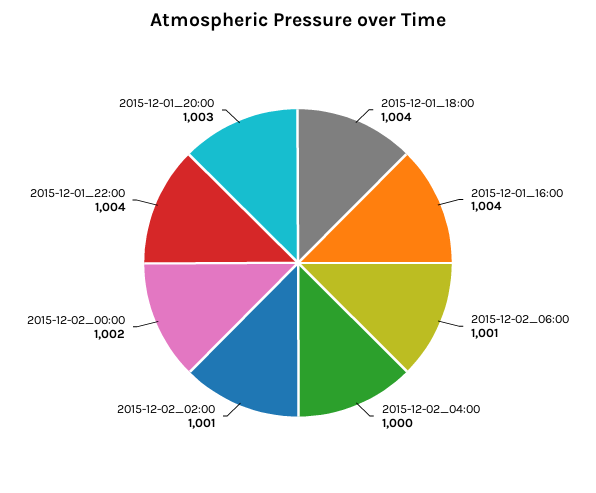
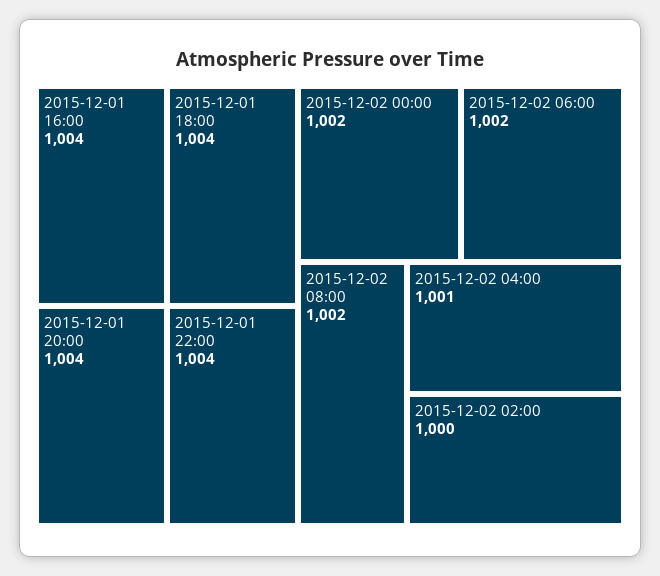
2015-12-02_06:00: 1001 -> 1002
2015-12-02_04:00: 1000 -> 1001
2015-12-02_02:00: 1001 -> 1000
2015-12-01_20:00: 1003 -> 1004
2015-12-02 08:00: none -> 1002

